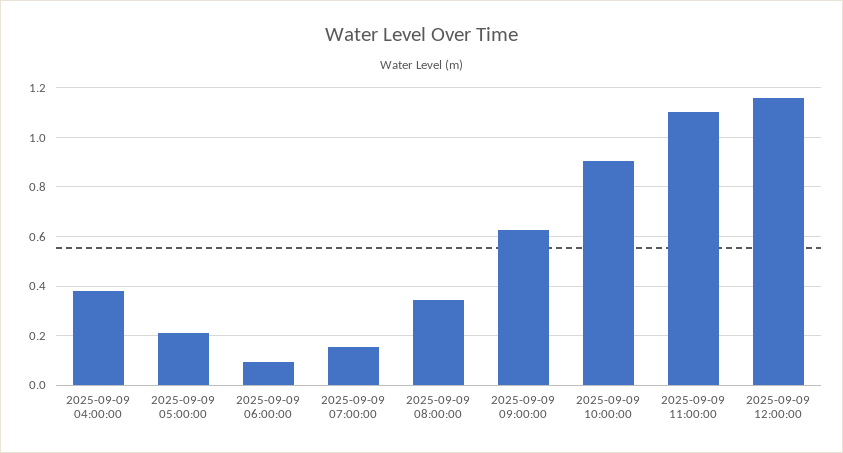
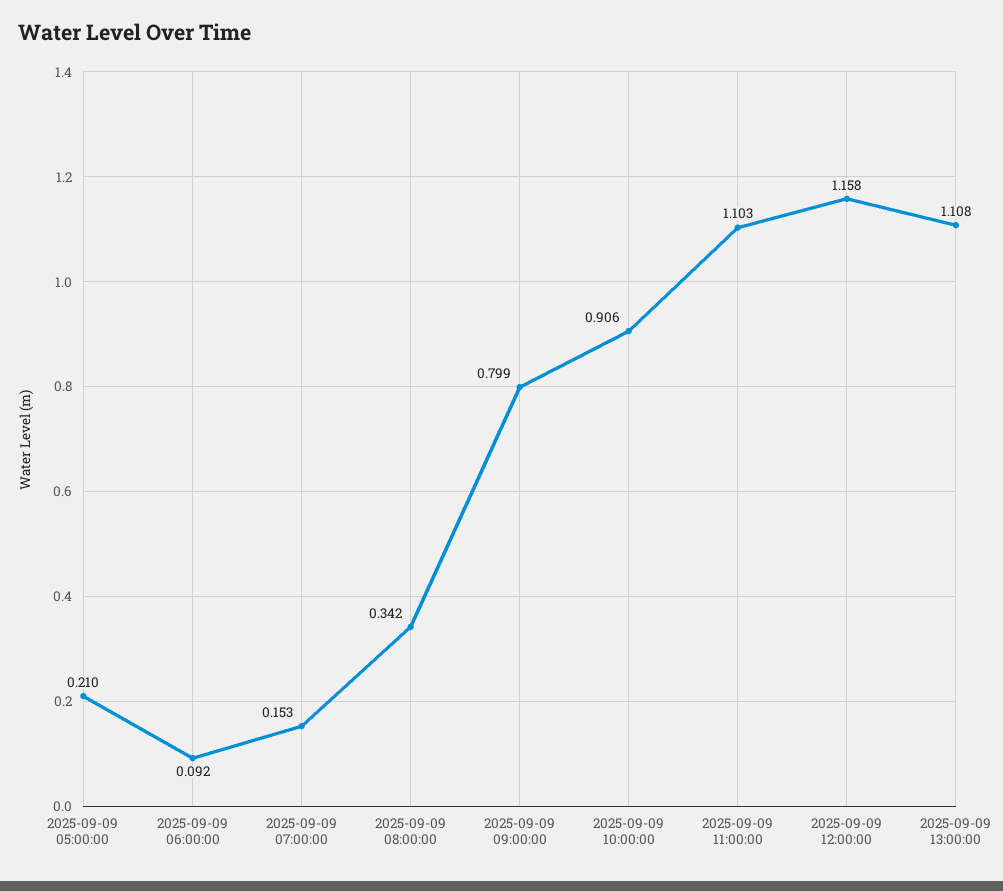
2025-09-09 04:00:00: 0.375 -> none
2025-09-09 09:00:00: 0.625 -> 0.799
2025-09-09 13:00:00: none -> 1.108

